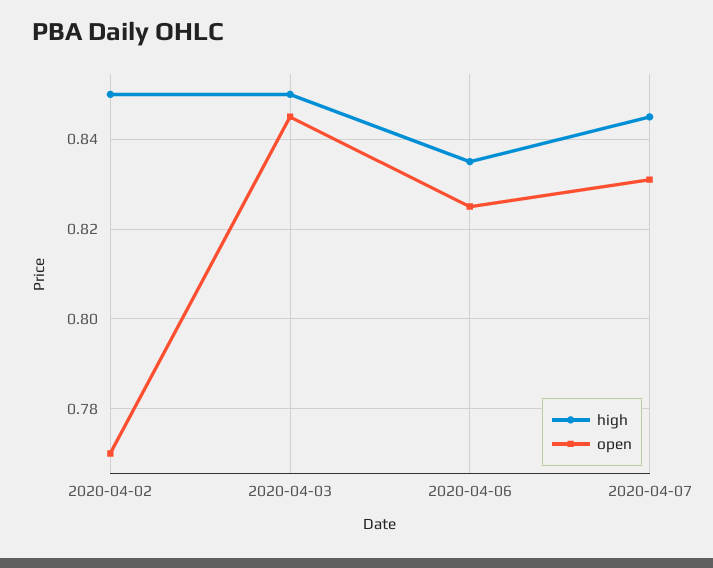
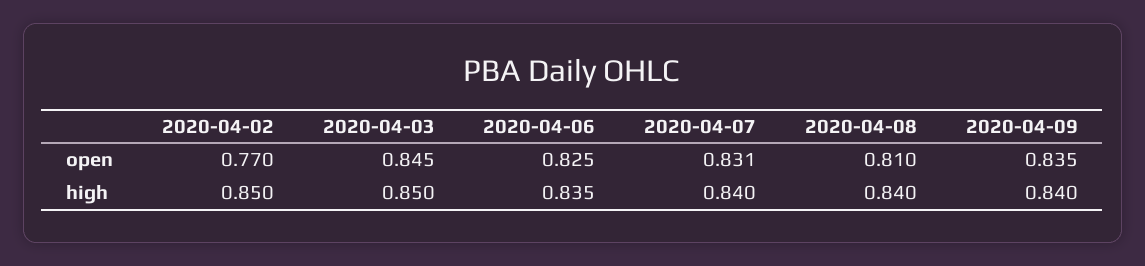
high, 2020-04-07: 0.845 -> 0.84
open, 2020-04-08: none -> 0.81
open, 2020-04-09: none -> 0.835
high, 2020-04-08: none -> 0.84
high, 2020-04-09: none -> 0.84

